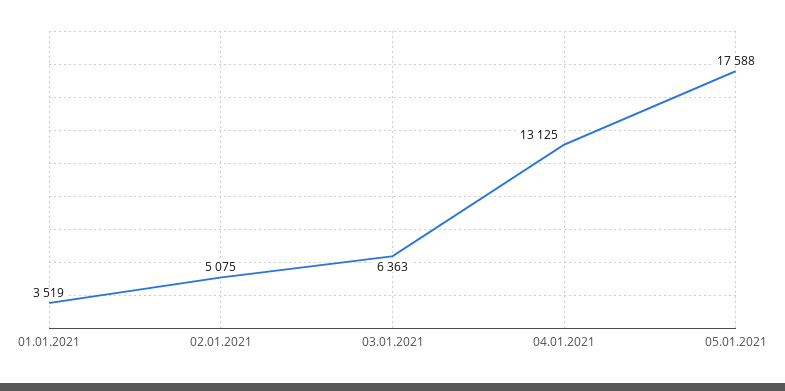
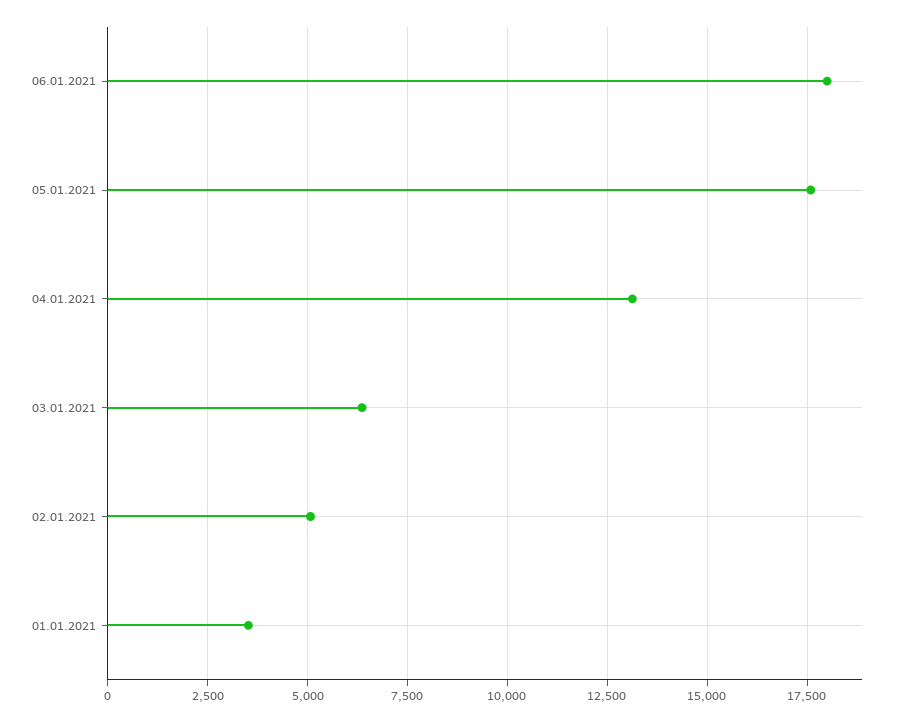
06.01.2021: none -> 18000

